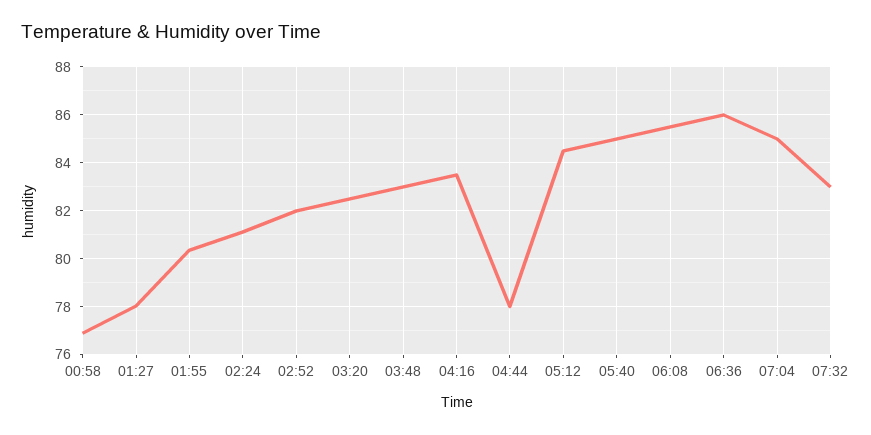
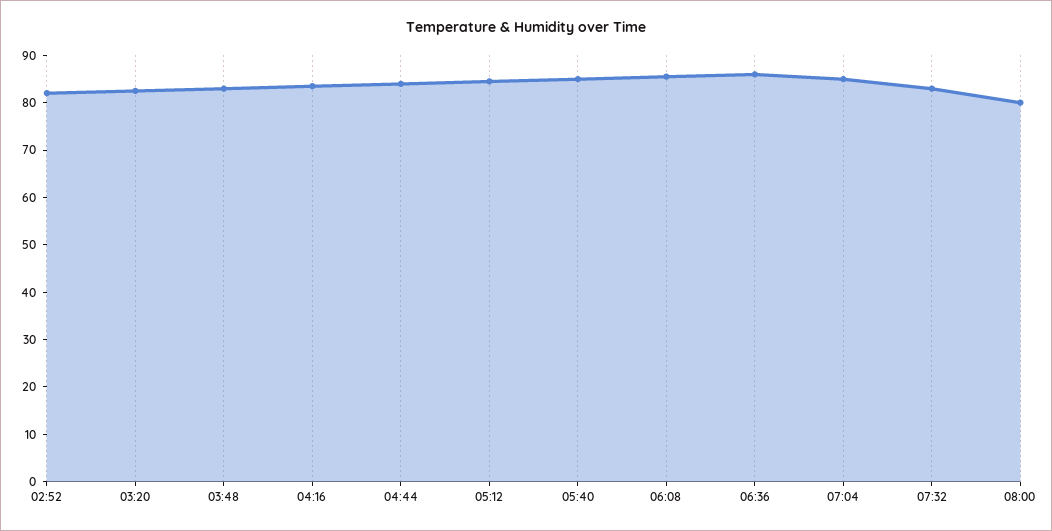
00:58: 77 -> none
01:27: 78 -> none
01:55: 80.5 -> none
02:24: 81 -> none
04:44: 78 -> 84
08:00: none -> 80

